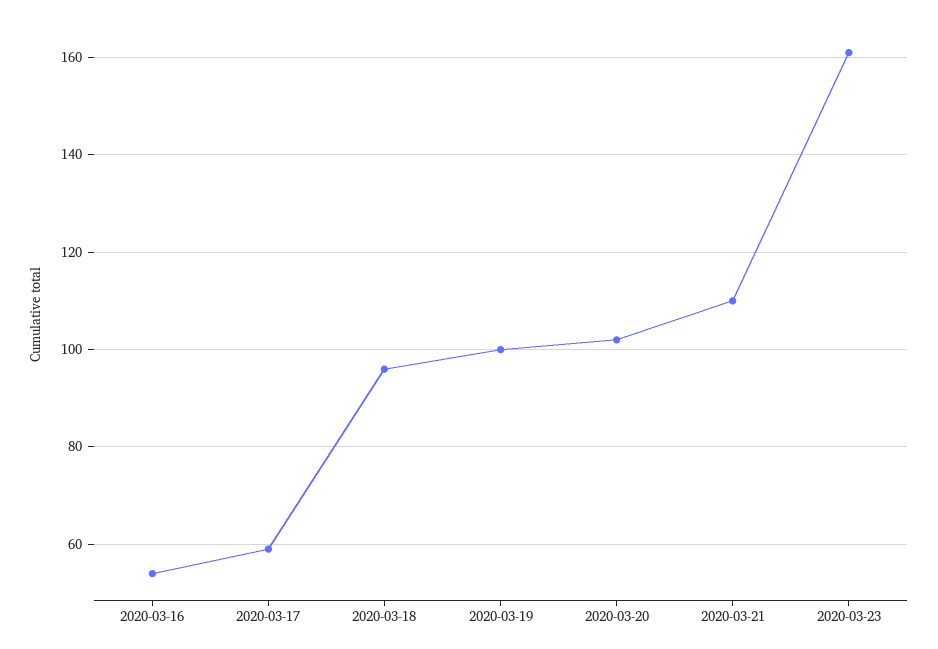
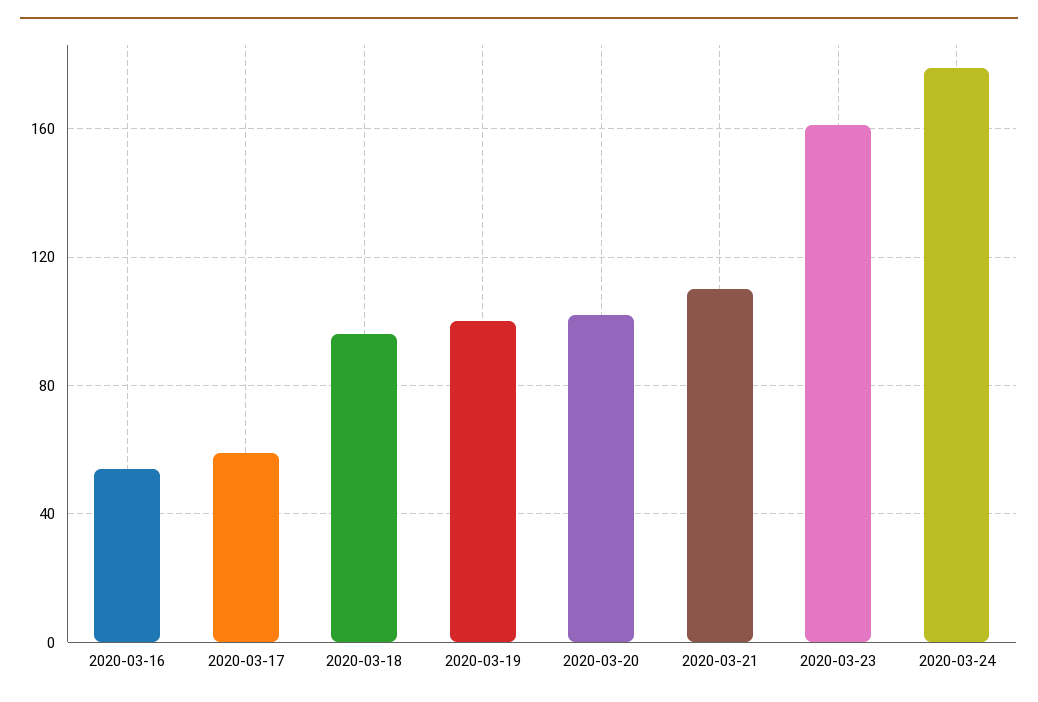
2020-03-24: none -> 180

